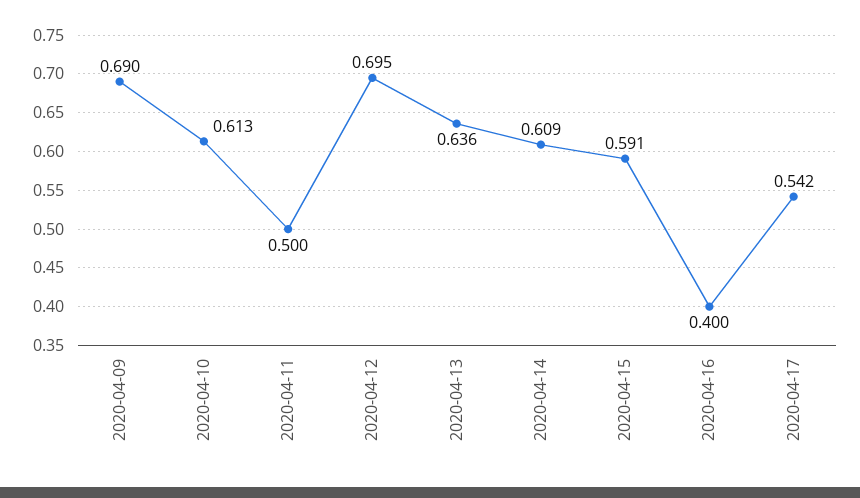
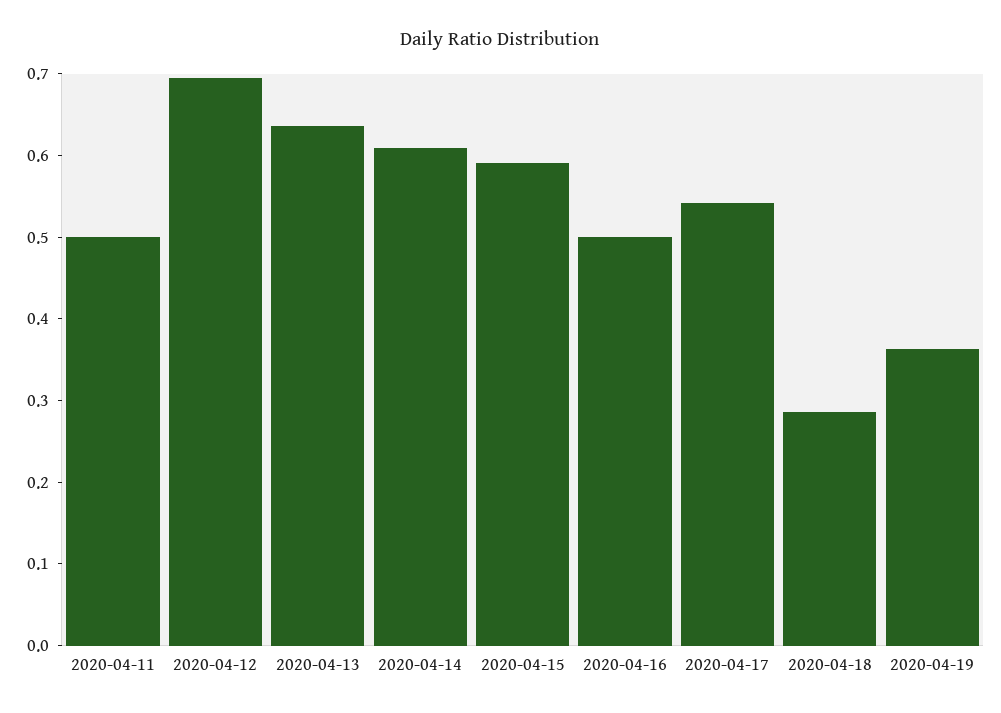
2020-04-09: 0.69 -> none
2020-04-10: 0.613 -> none
2020-04-16: 0.4 -> 0.5
2020-04-18: none -> 0.28
2020-04-19: none -> 0.36

